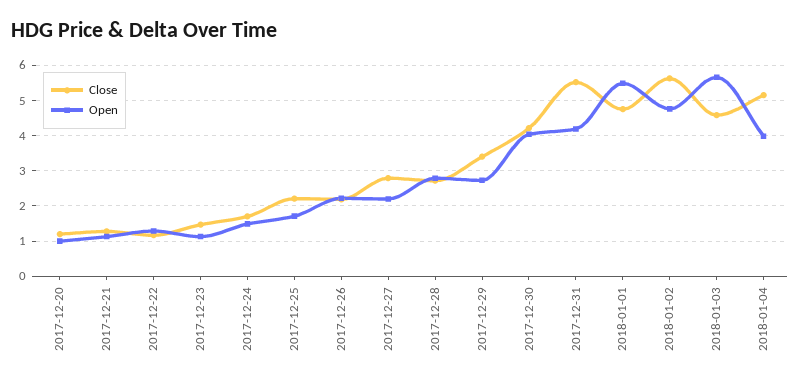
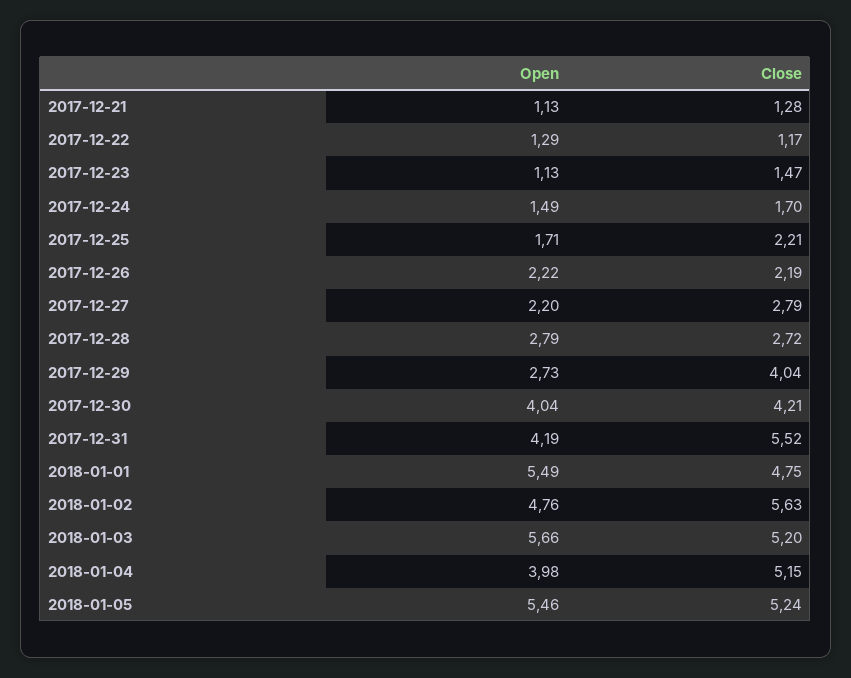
Close, 2017-12-20: 1.2 -> none
Open, 2017-12-20: 1 -> none
Close, 2017-12-29: 3.4 -> 4.04
Close, 2018-01-03: 4.6 -> 5.2
Open, 2018-01-05: none -> 5.46
Close, 2018-01-05: none -> 5.24

